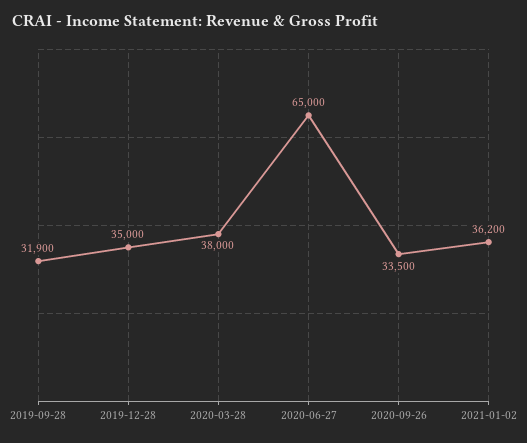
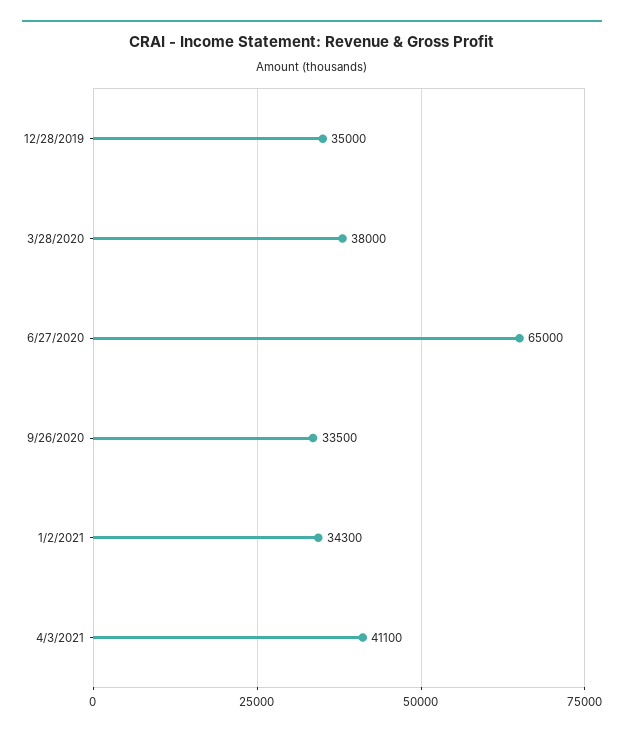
2019-09-28: 31900 -> none
2021-01-02: 36200 -> 34300
4/3/2021: none -> 41100

